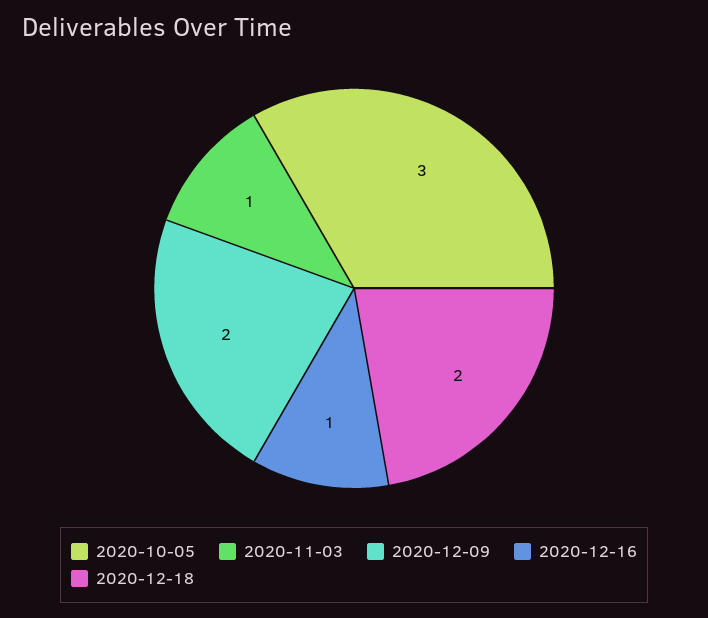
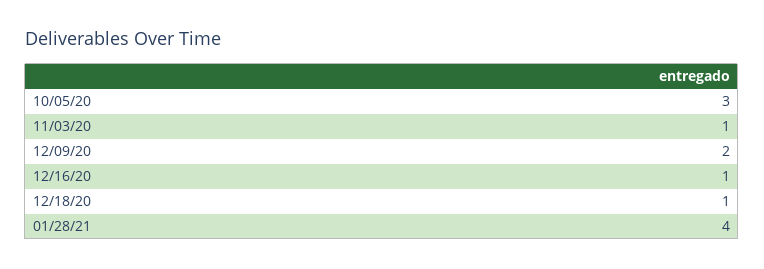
2020-12-18: 2 -> 1
01/28/21: none -> 4

